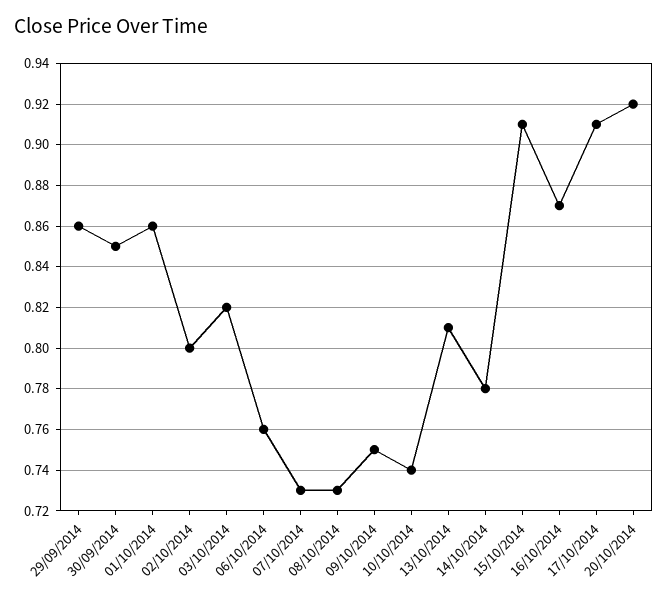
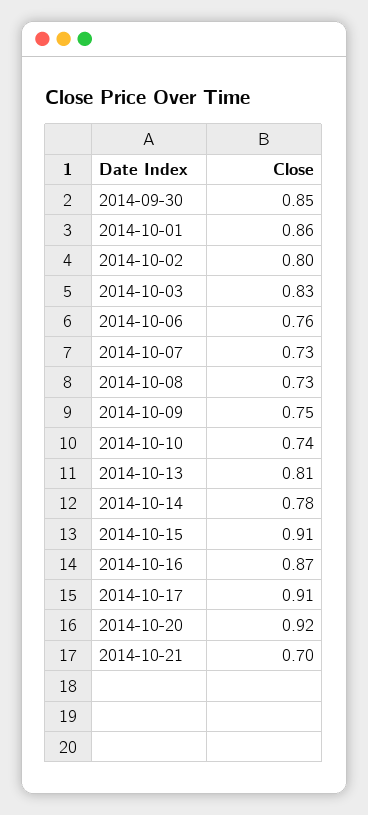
29/09/2014: 0.86 -> none
03/10/2014: 0.82 -> 0.83
2014-10-21: none -> 0.7

